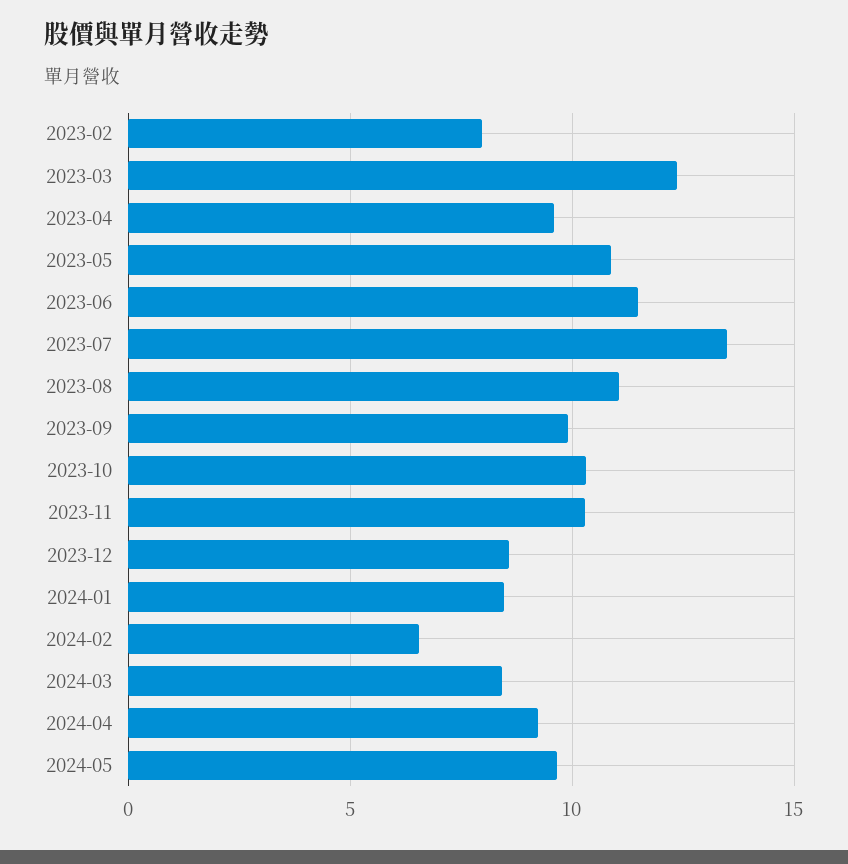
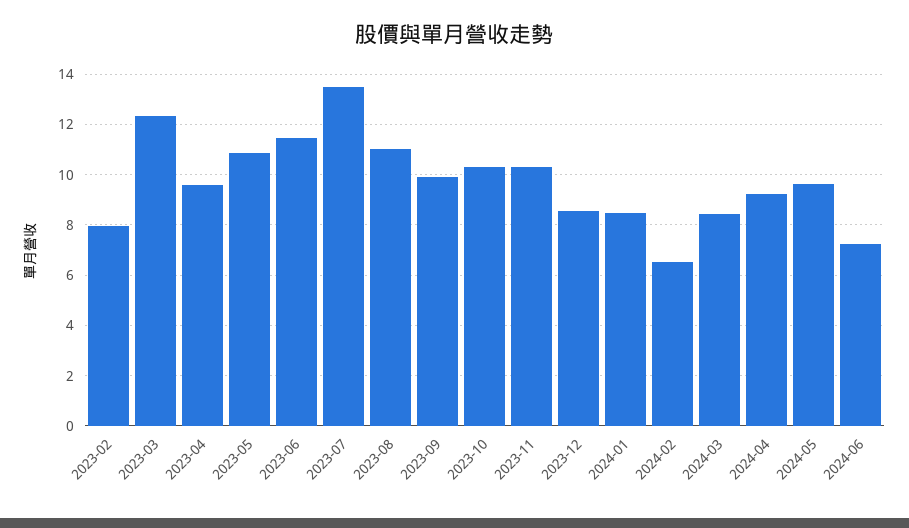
2024-06: none -> 7.25

